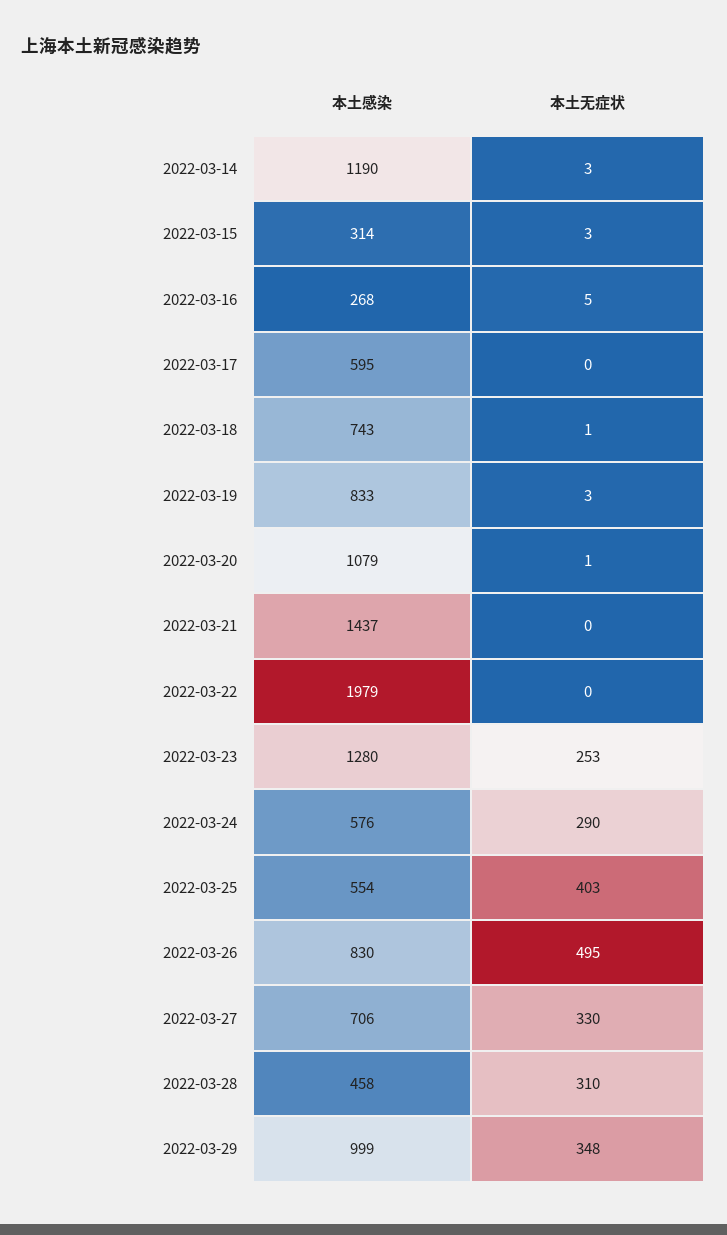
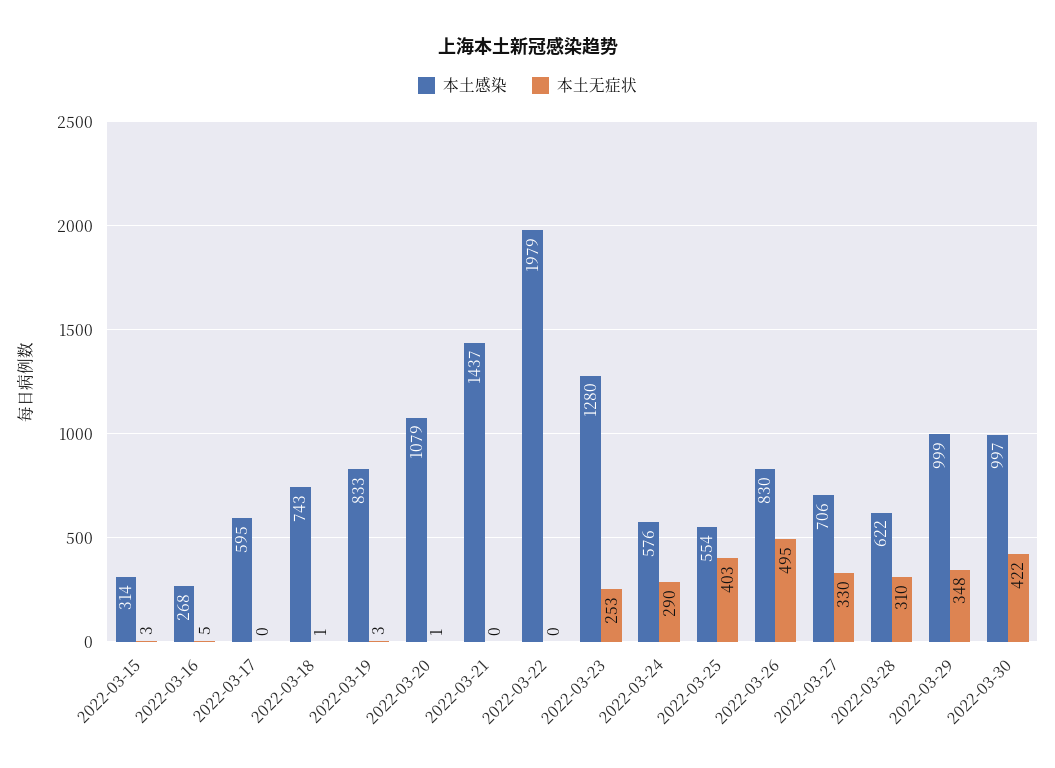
本土感染, 2022-03-14: 1190 -> none
本土无症状, 2022-03-14: 3 -> none
本土感染, 2022-03-28: 458 -> 622
本土感染, 2022-03-30: none -> 997
本土无症状, 2022-03-30: none -> 422

